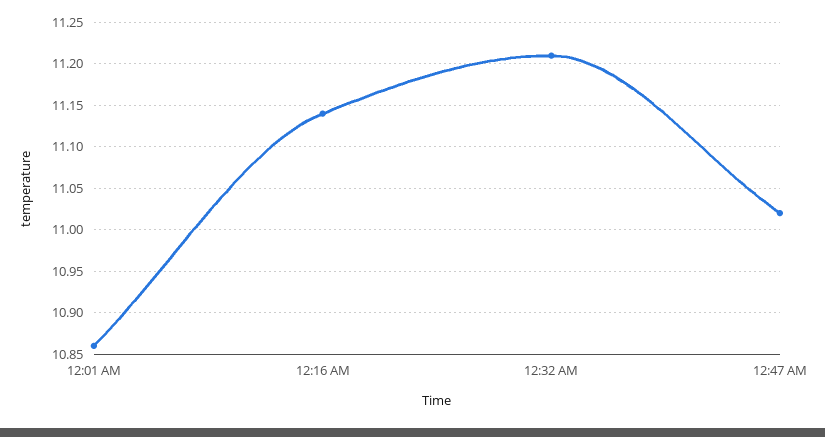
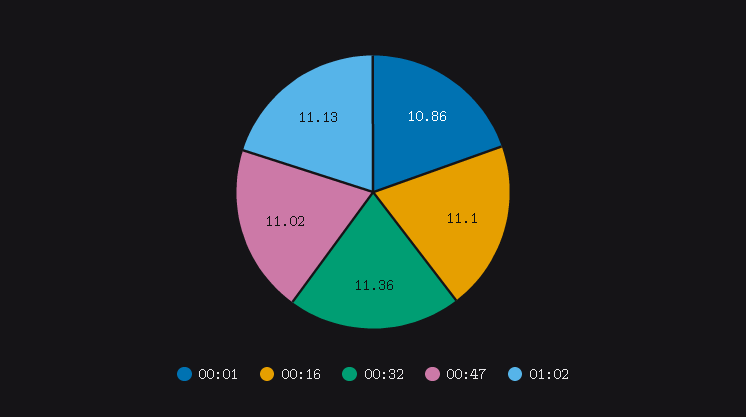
12:16 AM: 11.14 -> 11.1
12:32 AM: 11.21 -> 11.36
01:02: none -> 11.13

